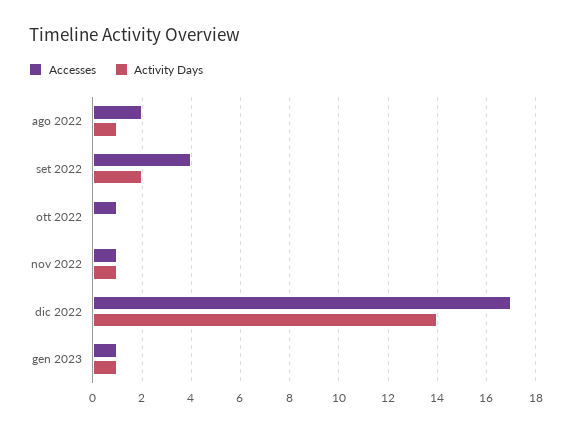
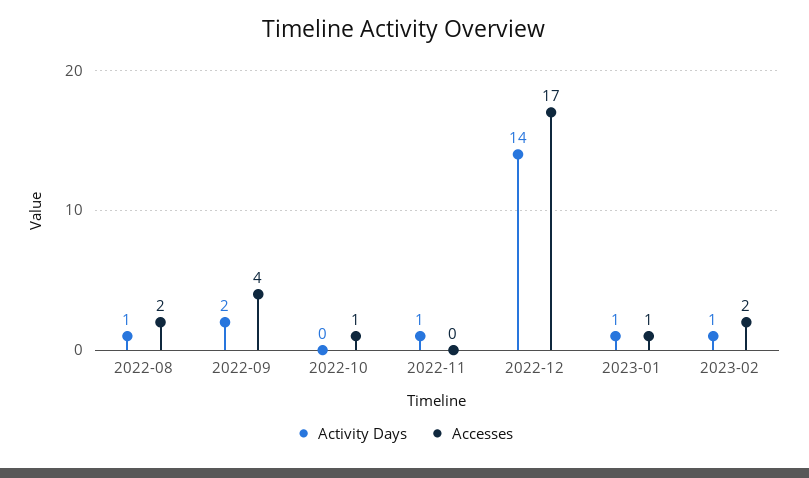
Accesses, nov 2022: 1 -> 0
Activity Days, 2023-02: none -> 1
Accesses, 2023-02: none -> 2

